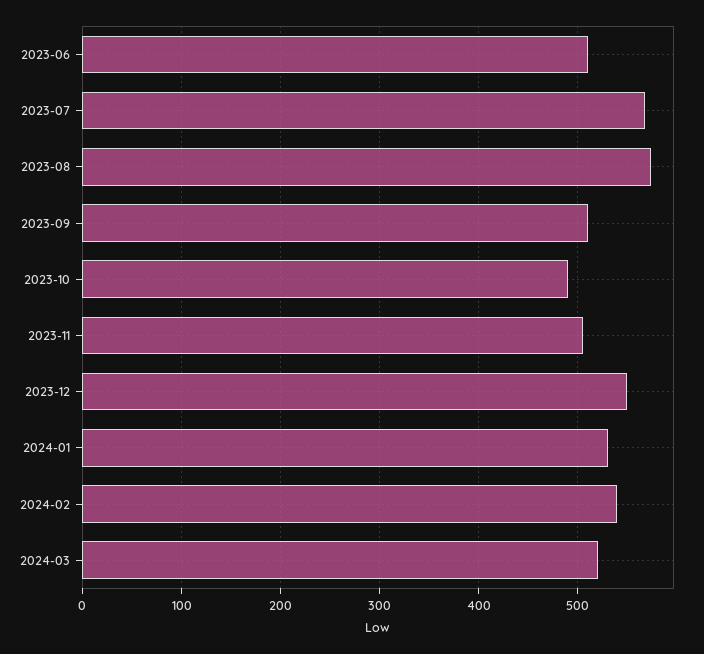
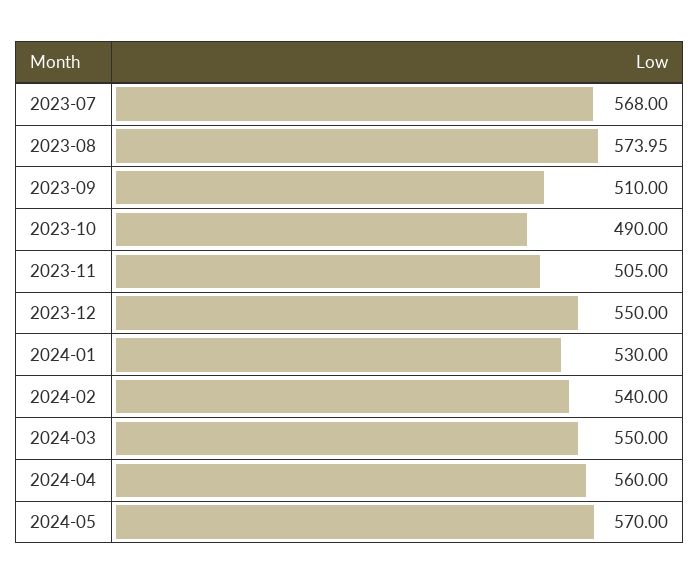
2023-06: 510 -> none
2024-03: 520 -> 550
2024-04: none -> 560
2024-05: none -> 570

